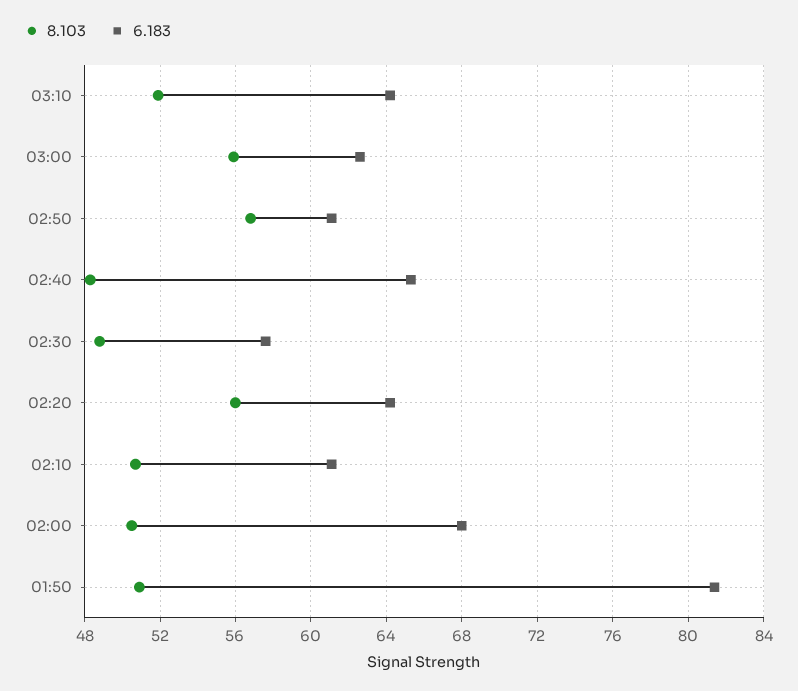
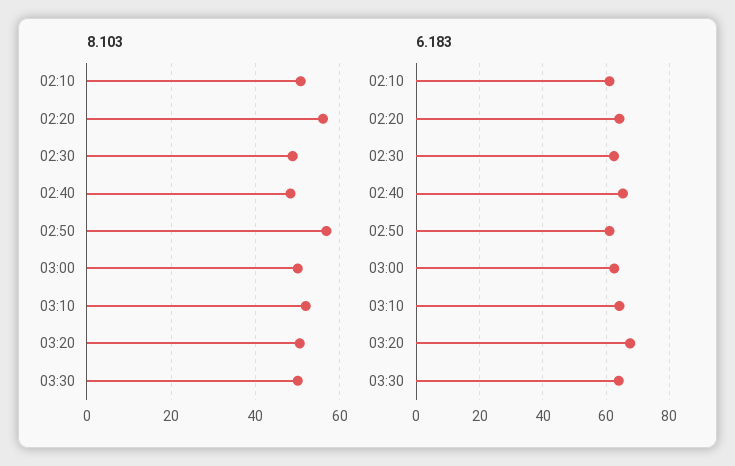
8.103, 03:00: 56 -> 50
6.183, 02:30: 57.5 -> 62
8.103, 02:00: 50.5 -> none
6.183, 02:00: 68 -> none
8.103, 01:50: 51 -> none
6.183, 01:50: 81.5 -> none
8.103, 03:20: none -> 50
8.103, 03:30: none -> 50
6.183, 03:20: none -> 68
6.183, 03:30: none -> 64

